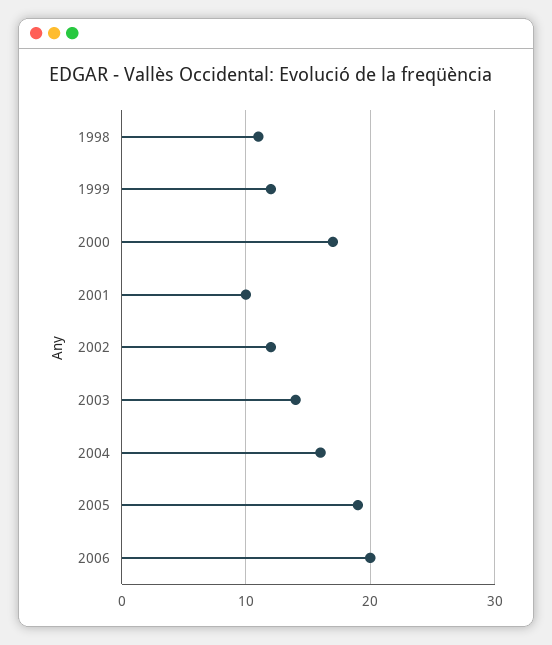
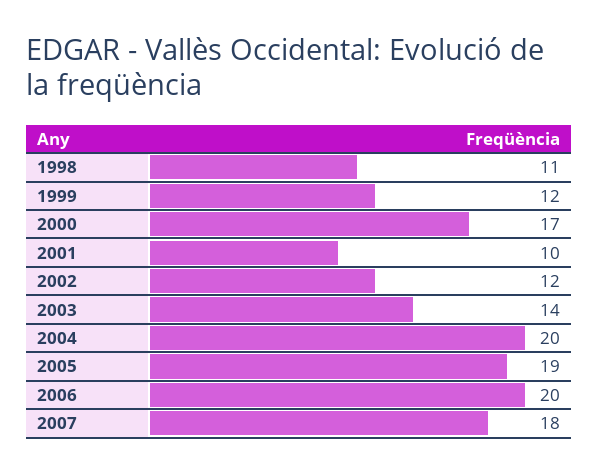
2004: 16 -> 20
2007: none -> 18

